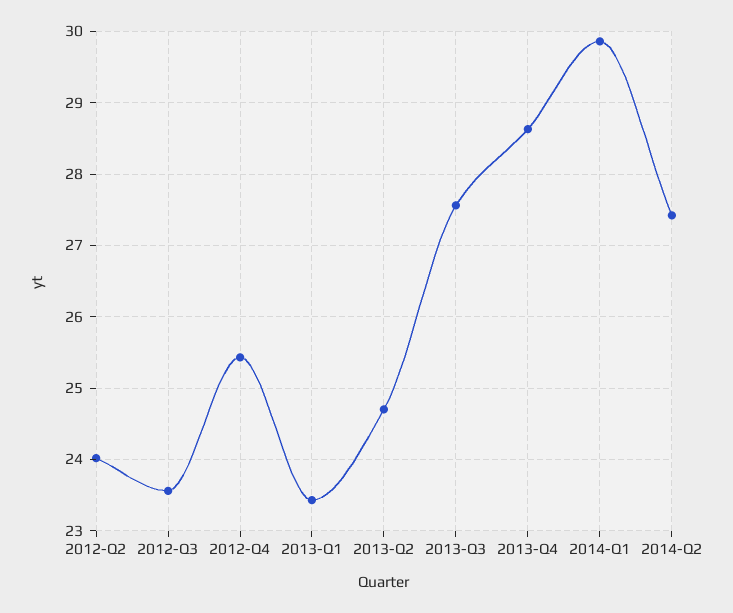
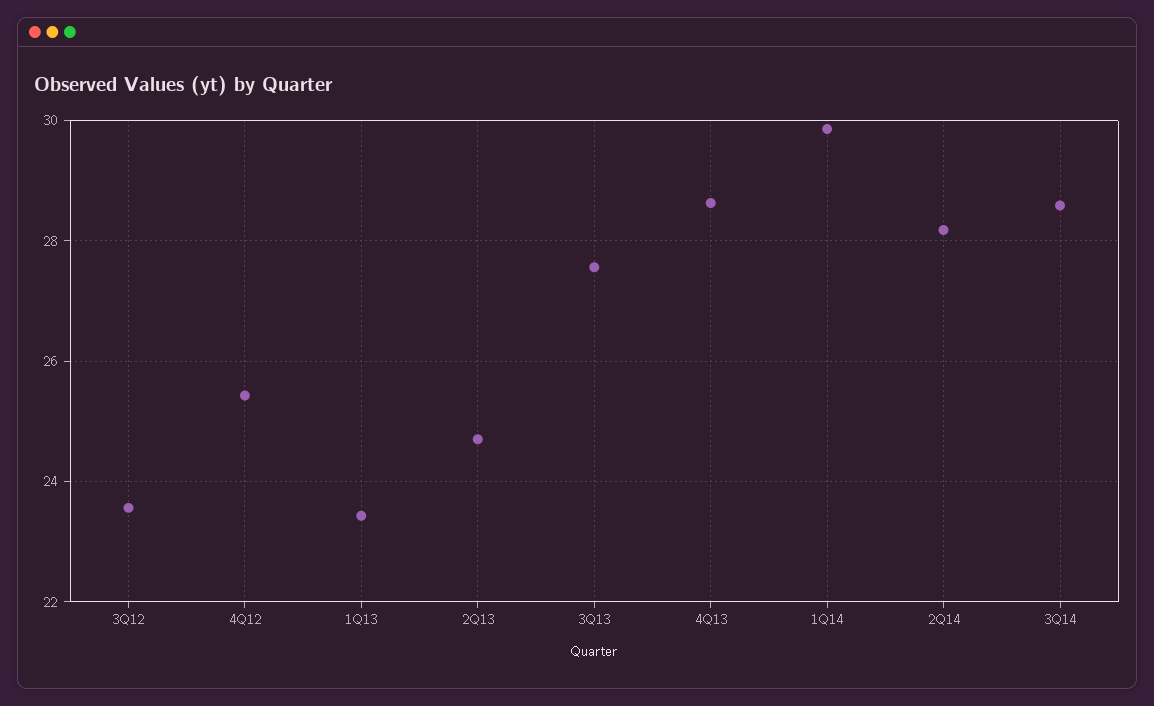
2012-Q2: 24 -> none
2014-Q2: 27.4 -> 28.2
3Q14: none -> 28.6

